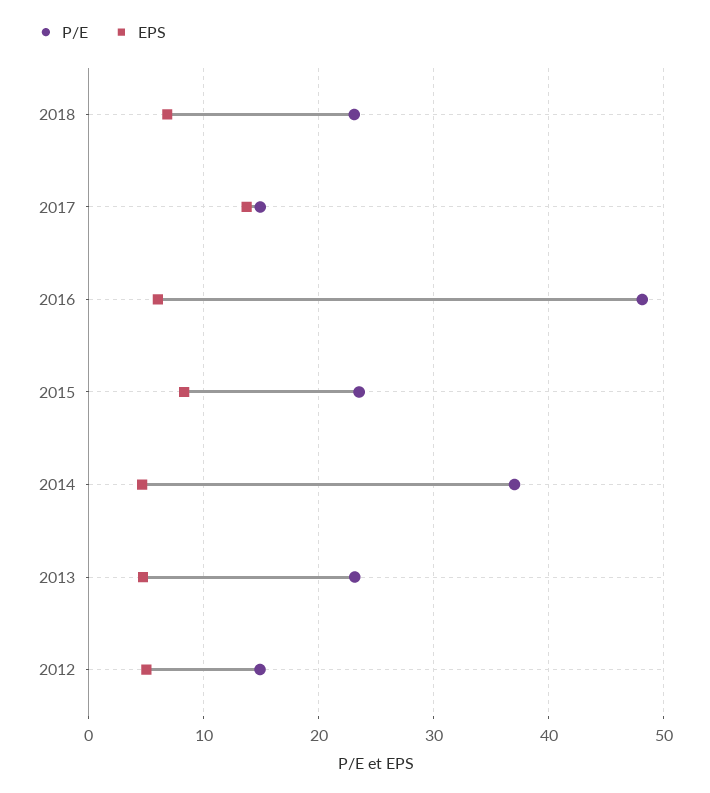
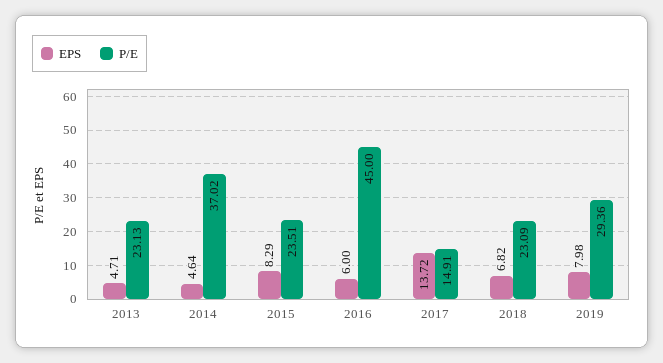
P/E, 2016: 48 -> 45
P/E, 2012: 15 -> none
EPS, 2012: 5 -> none
EPS, 2019: none -> 7.98
P/E, 2019: none -> 29.36

